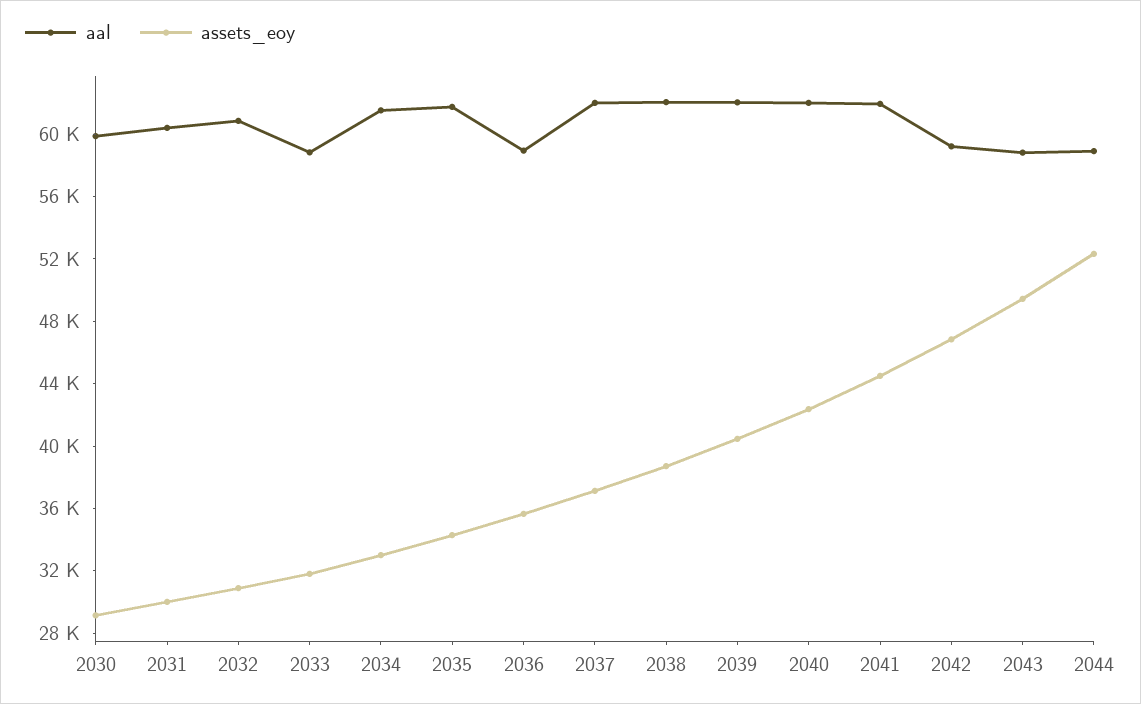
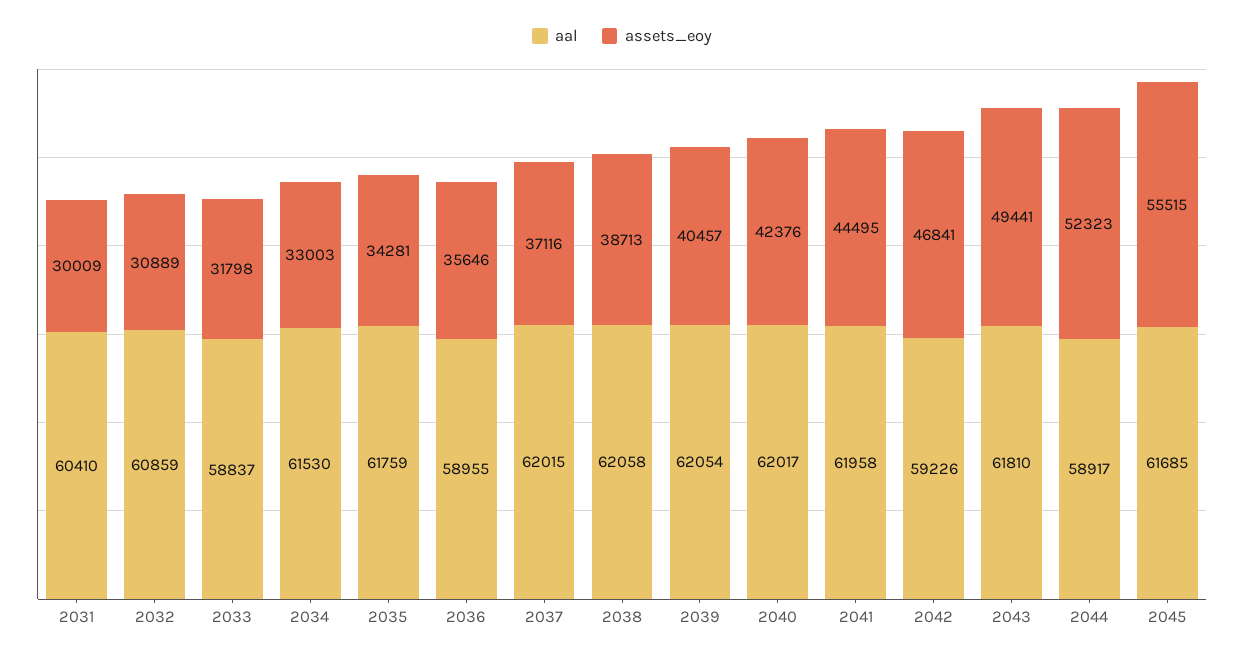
aal, 2030: 60000 -> none
assets_eoy, 2030: 29000 -> none
aal, 2043: 59000 -> 61810
aal, 2045: none -> 61685
assets_eoy, 2045: none -> 55515

